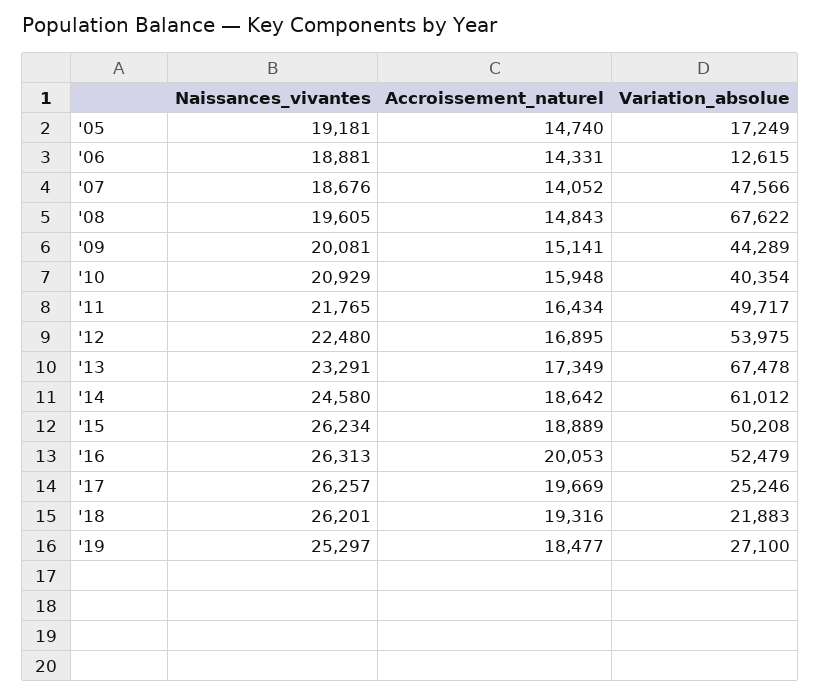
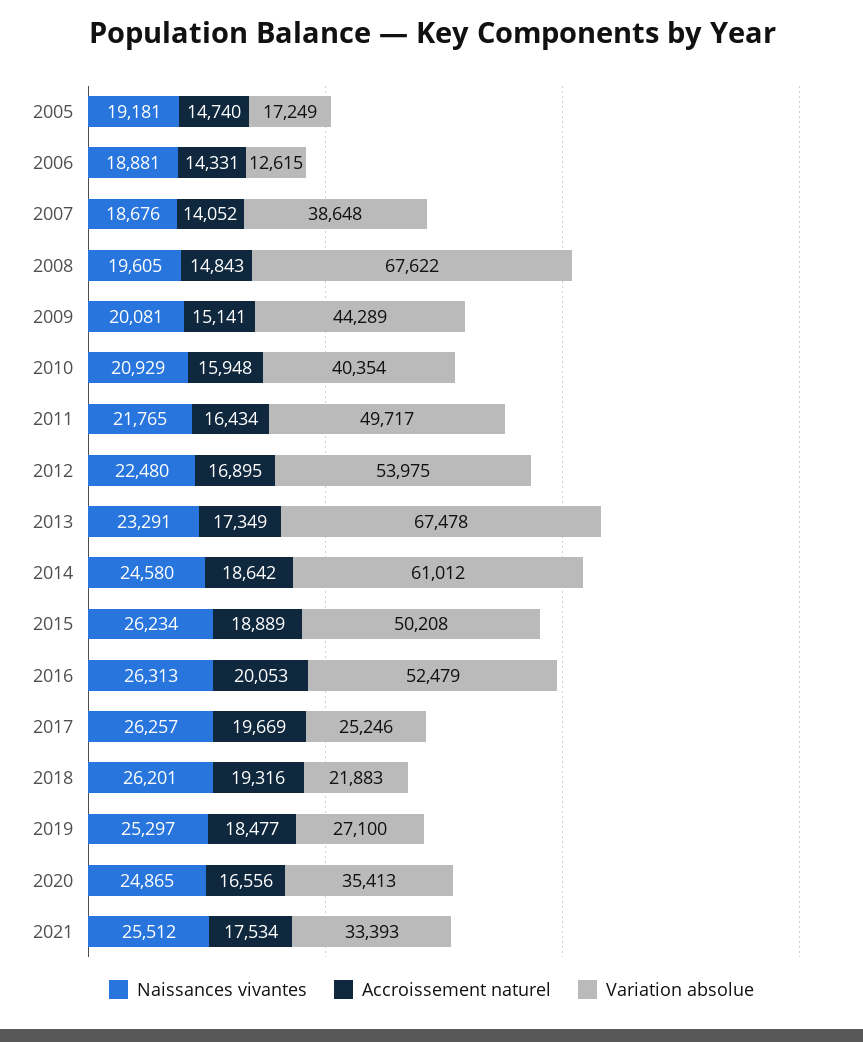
Variation_absolue, '07: 47566 -> 38648
Naissances_vivantes, 2020: none -> 24865
Accroissement_naturel, 2020: none -> 16556
Variation_absolue, 2020: none -> 35413
Naissances_vivantes, 2021: none -> 25512
Accroissement_naturel, 2021: none -> 17534
Variation_absolue, 2021: none -> 33393

